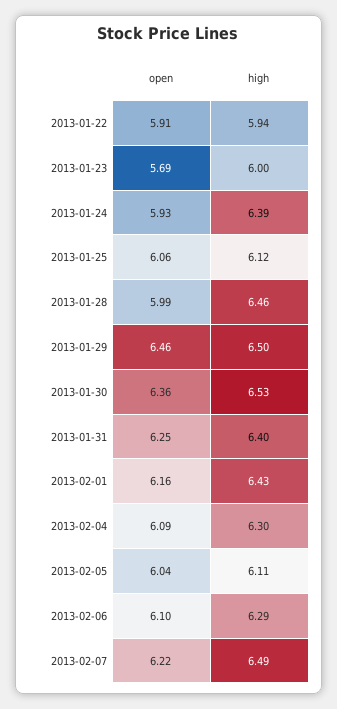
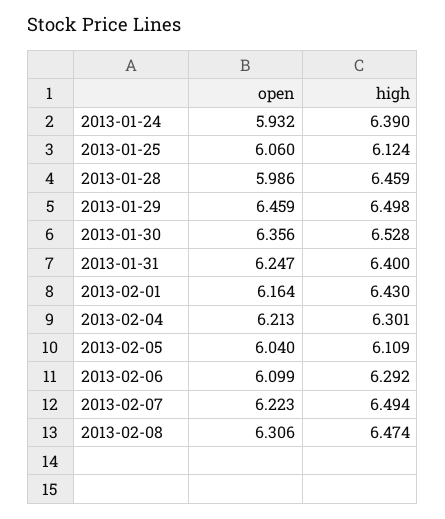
open, 2013-01-22: 5.91 -> none
high, 2013-01-22: 5.94 -> none
open, 2013-01-23: 5.69 -> none
high, 2013-01-23: 6 -> none
open, 2013-02-04: 6.09 -> 6.213
open, 2013-02-08: none -> 6.306
high, 2013-02-08: none -> 6.474

